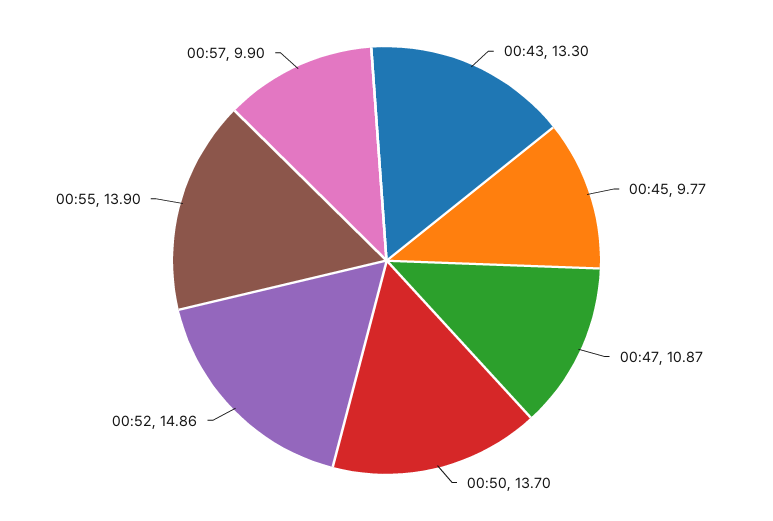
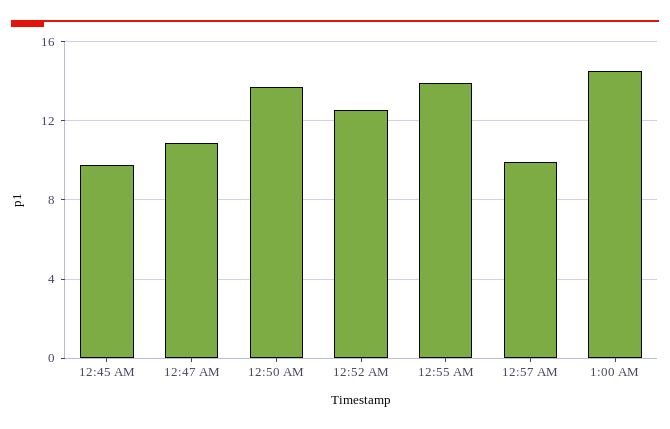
00:43: 13.3 -> none
00:52: 14.86 -> 12.5
1:00 AM: none -> 14.5

